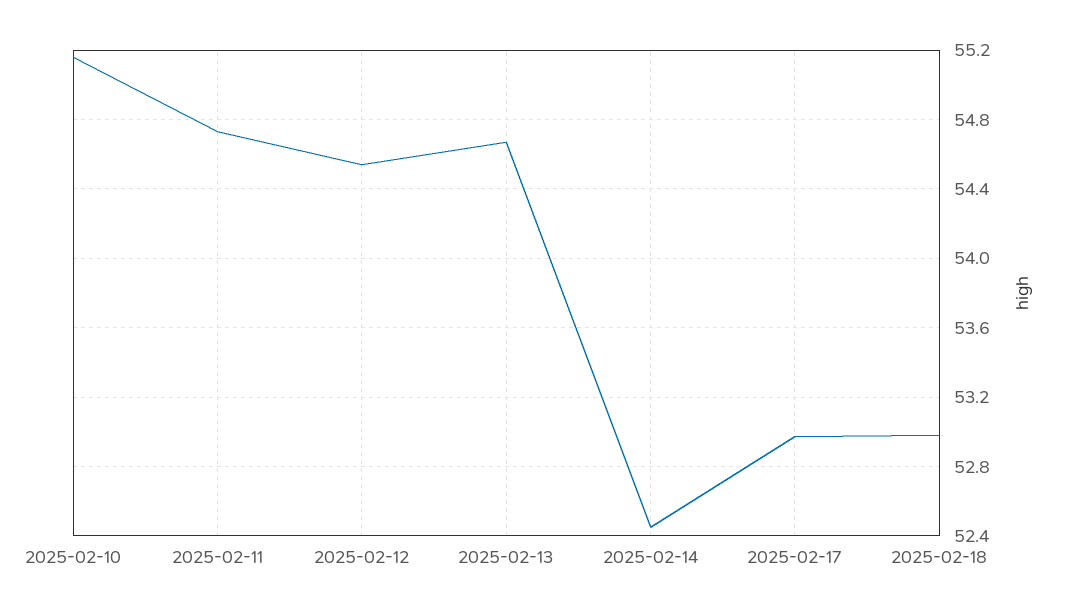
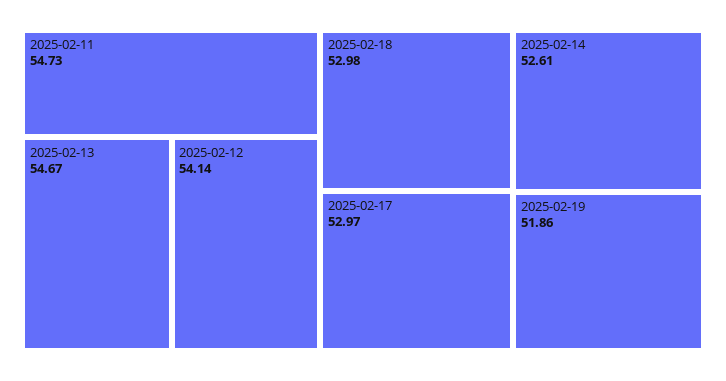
2025-02-10: 55.15 -> none
2025-02-12: 54.55 -> 54.14
2025-02-14: 52.45 -> 52.61
2025-02-19: none -> 51.86

